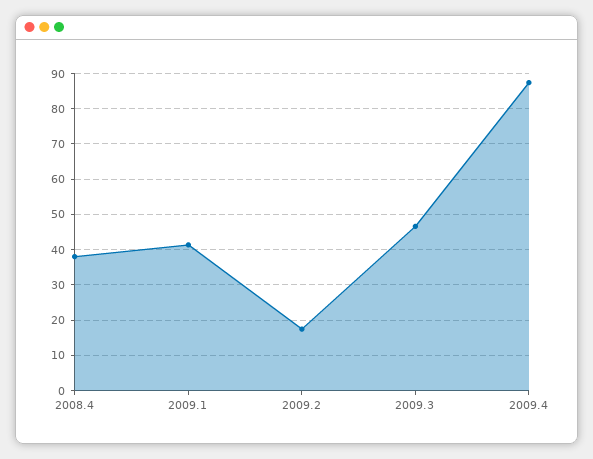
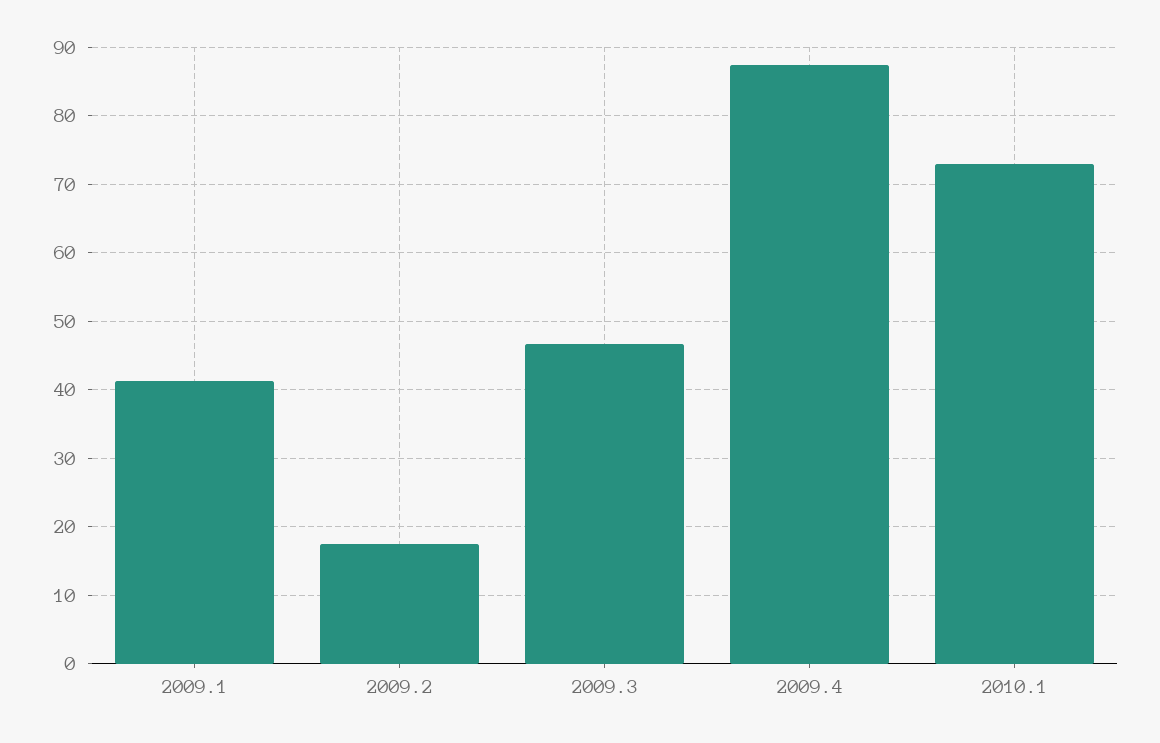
2008.4: 38 -> none
2010.1: none -> 73

